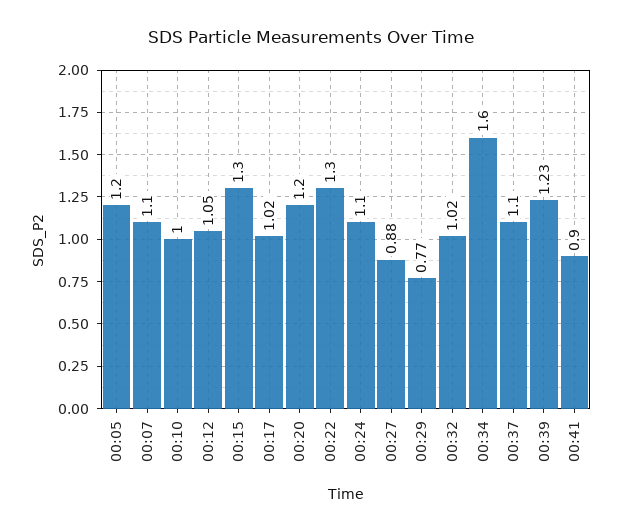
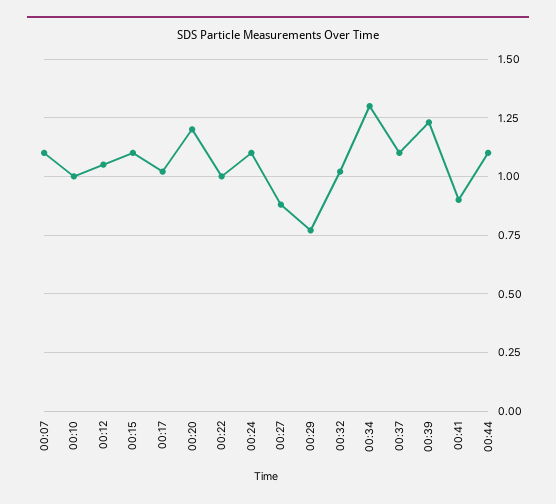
00:05: 1.2 -> none
00:15: 1.3 -> 1.1
00:22: 1.3 -> 1
00:34: 1.6 -> 1.3
00:44: none -> 1.1

